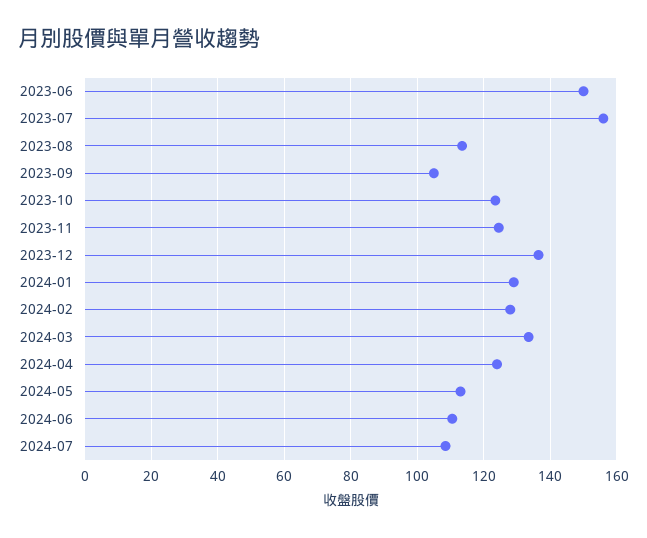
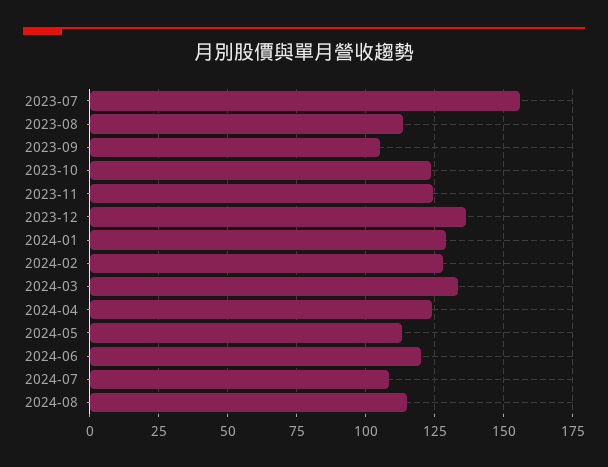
2023-06: 150 -> none
2024-06: 110 -> 120
2024-08: none -> 115

